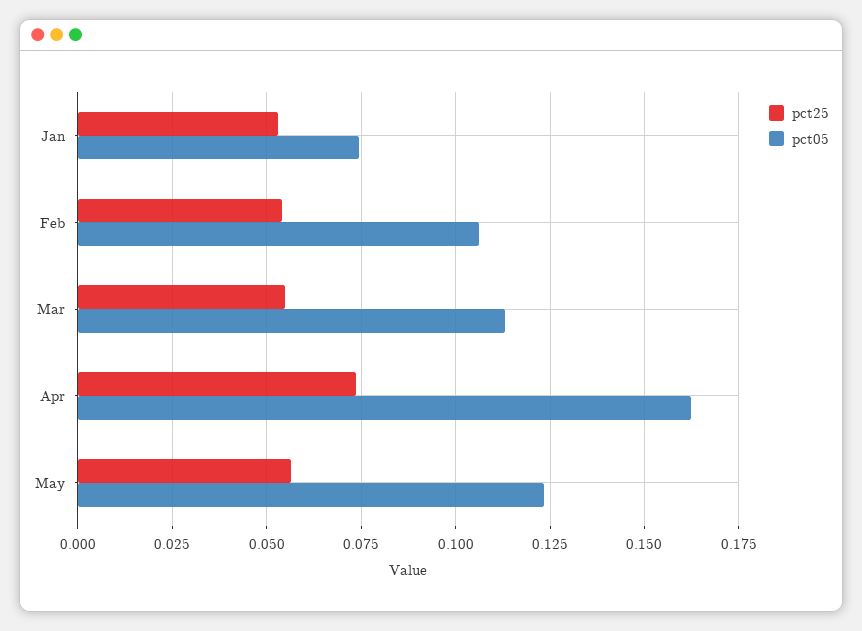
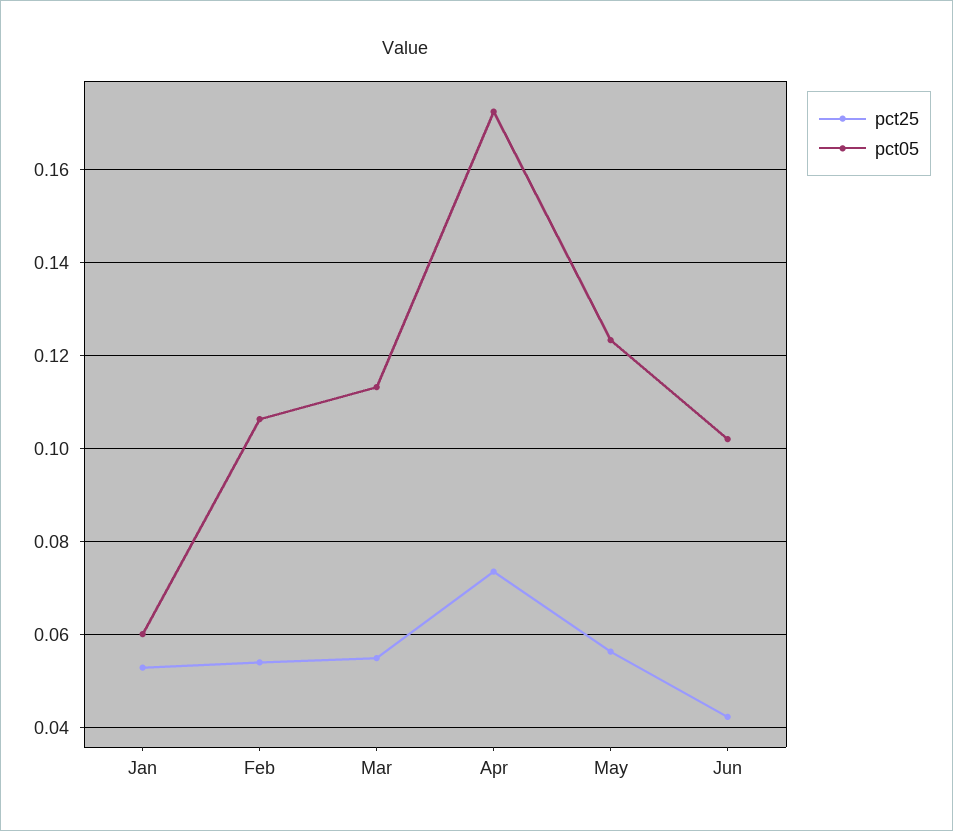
pct05, Jan: 0.075 -> 0.06
pct05, Apr: 0.1625 -> 0.172
pct25, Jun: none -> 0.042
pct05, Jun: none -> 0.102

